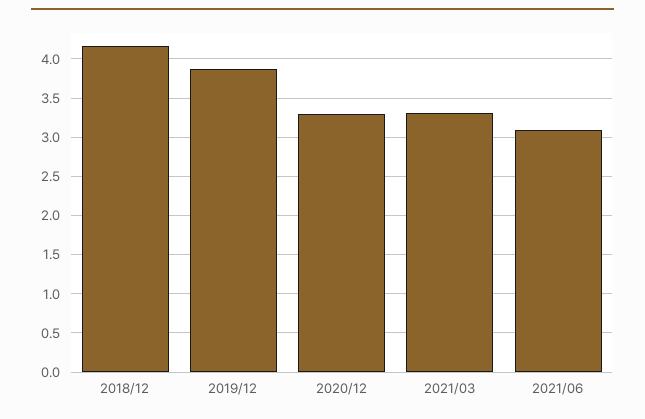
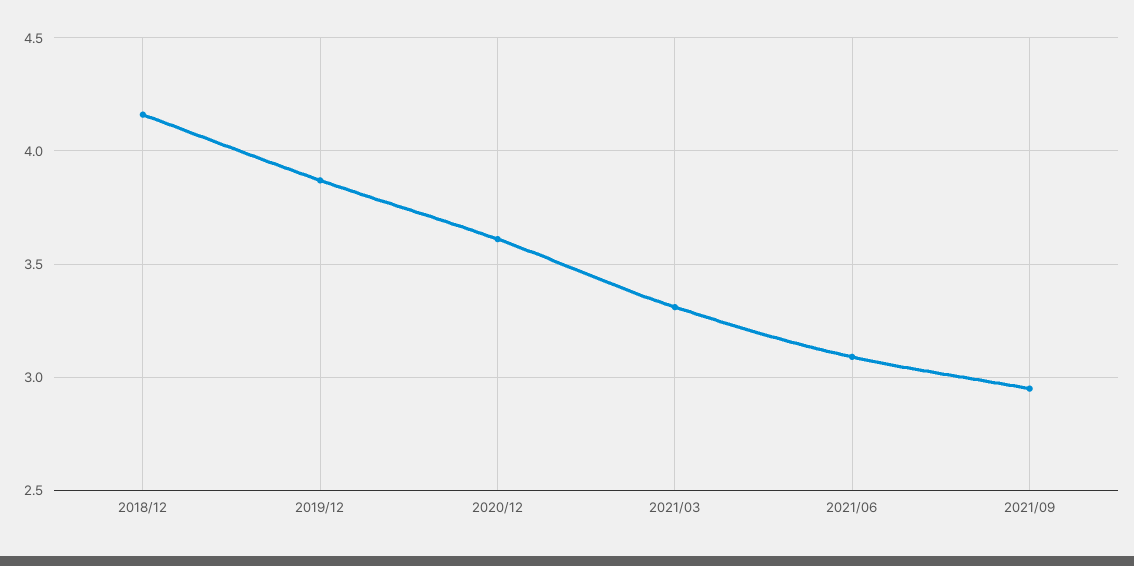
2020/12: 3.3 -> 3.6
2021/09: none -> 2.95

